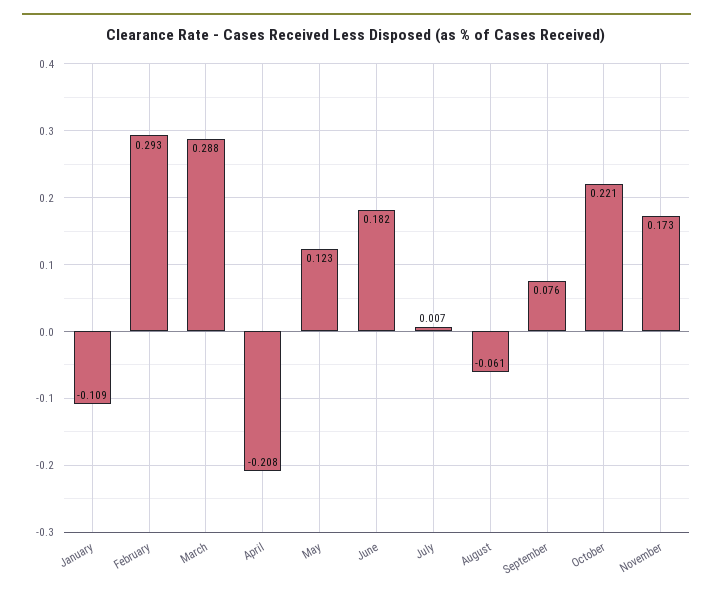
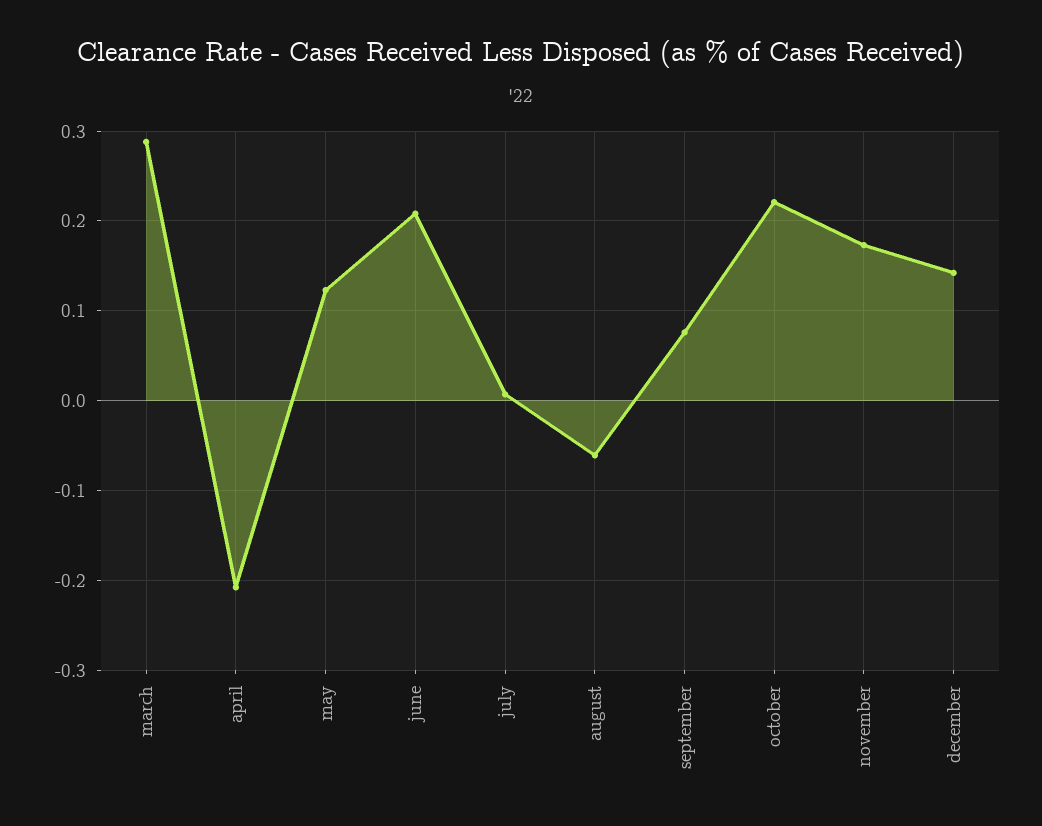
January: -0.109 -> none
February: 0.293 -> none
June: 0.182 -> 0.21
december: none -> 0.14

